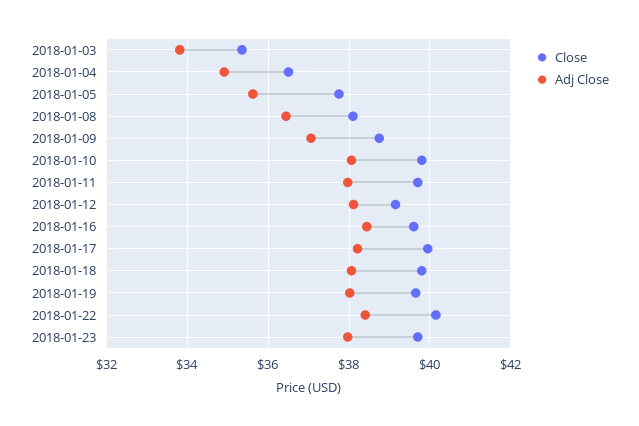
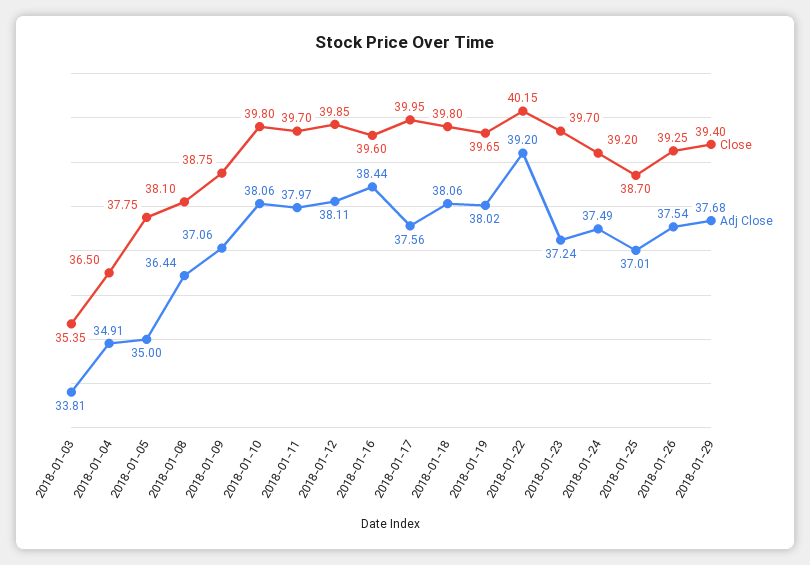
Adj Close, 2018-01-05: 35.6 -> 35
Close, 2018-01-12: 39.2 -> 39.85
Adj Close, 2018-01-17: 38.2 -> 37.56
Adj Close, 2018-01-22: 38.4 -> 39.2
Adj Close, 2018-01-23: 38 -> 37.24
Close, 2018-01-24: none -> 39.2
Adj Close, 2018-01-24: none -> 37.49
Close, 2018-01-25: none -> 38.7
Adj Close, 2018-01-25: none -> 37.01
Close, 2018-01-26: none -> 39.25
Adj Close, 2018-01-26: none -> 37.54
Close, 2018-01-29: none -> 39.4
Adj Close, 2018-01-29: none -> 37.68

